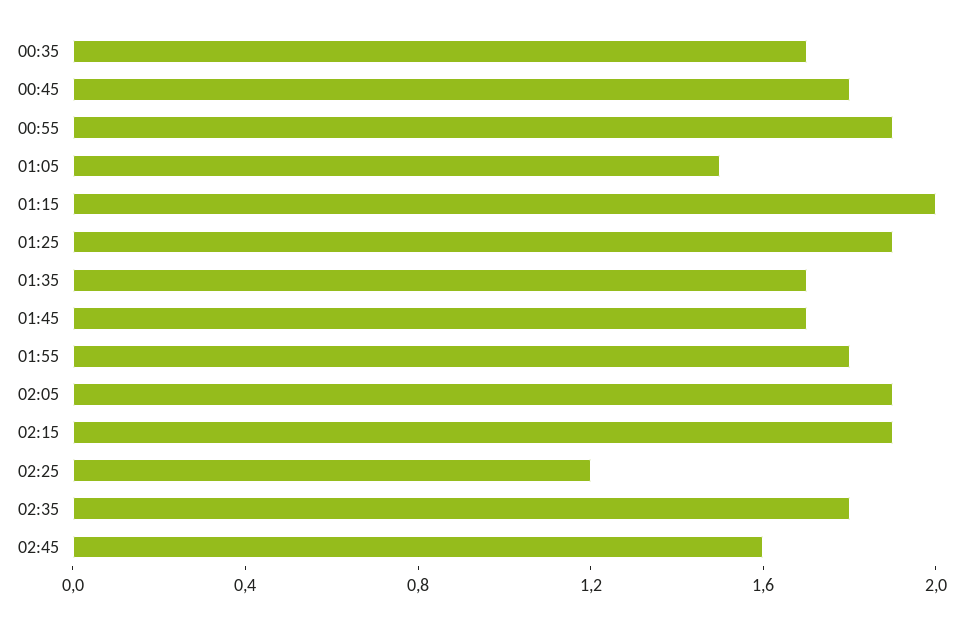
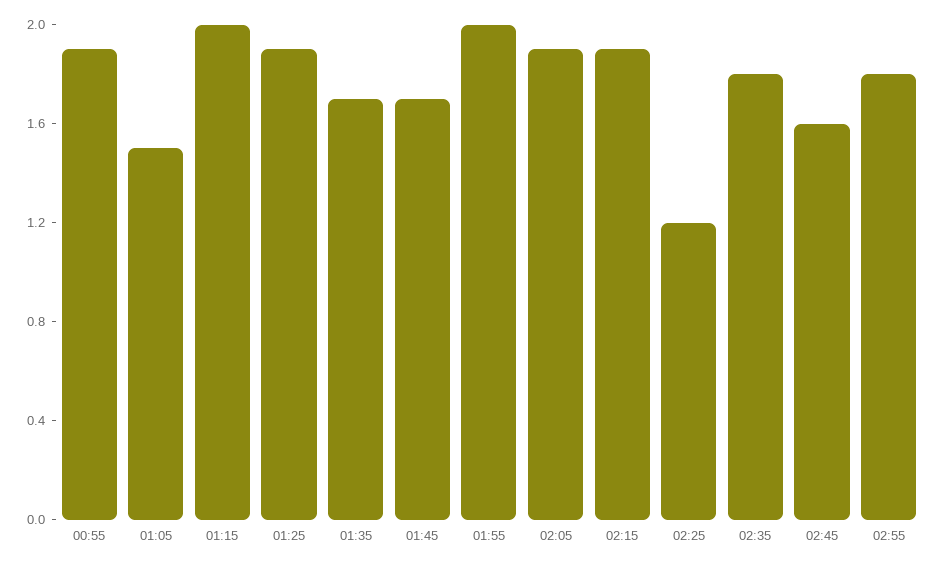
00:35: 1.7 -> none
00:45: 1.8 -> none
01:55: 1.8 -> 2
02:55: none -> 1.8

